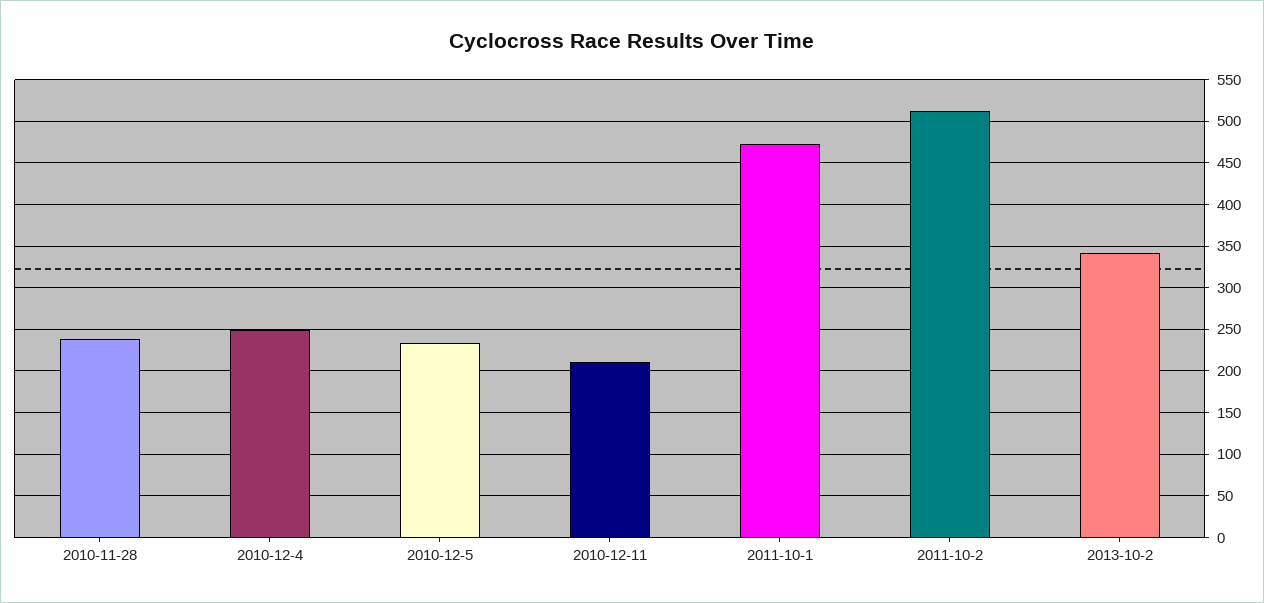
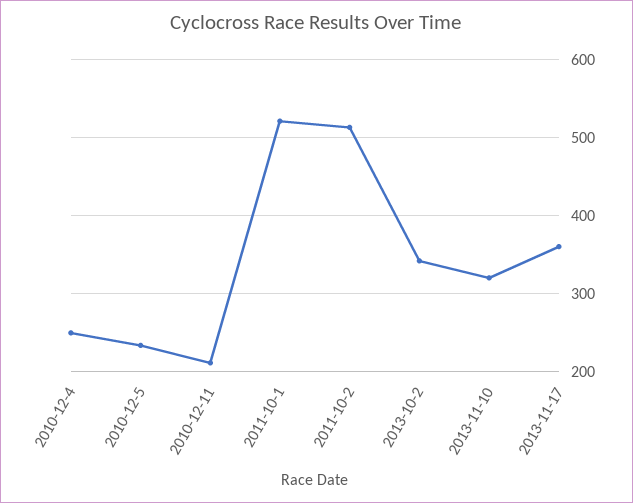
2010-11-28: 240 -> none
2011-10-1: 470 -> 520
2013-11-10: none -> 320
2013-11-17: none -> 360

